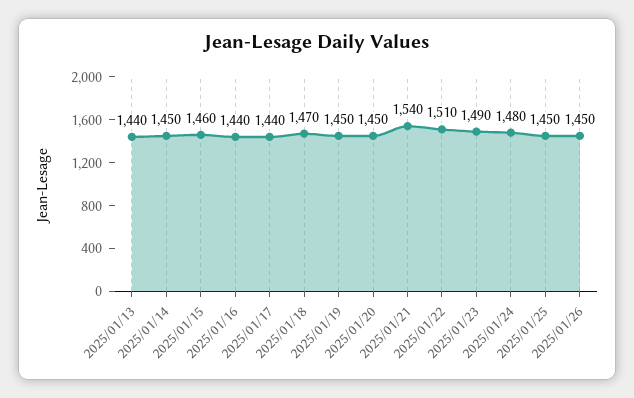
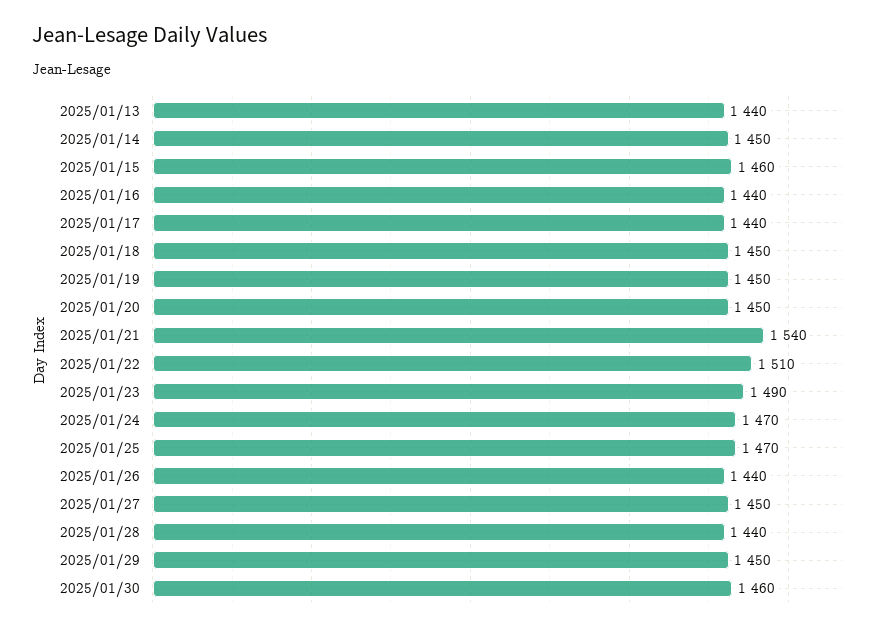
2025/01/18: 1470 -> 1450
2025/01/24: 1480 -> 1470
2025/01/25: 1450 -> 1470
2025/01/26: 1450 -> 1440
2025/01/27: none -> 1450
2025/01/28: none -> 1440
2025/01/29: none -> 1450
2025/01/30: none -> 1460

